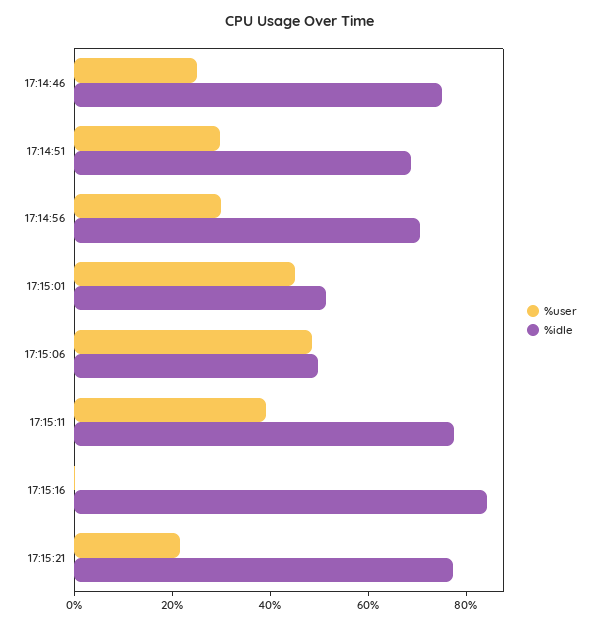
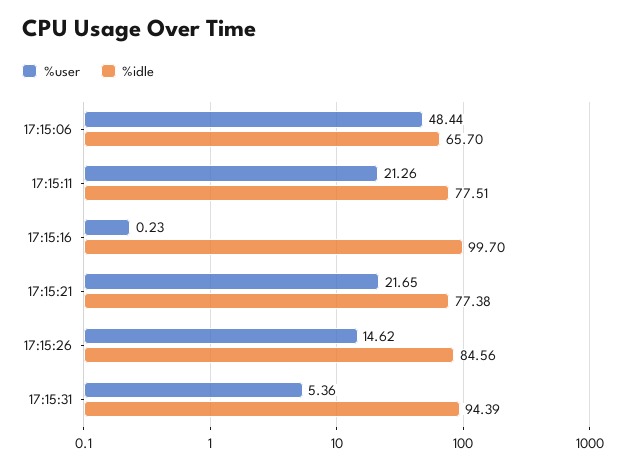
%user, 17:14:46: 25 -> none
%idle, 17:14:46: 75 -> none
%user, 17:14:51: 30 -> none
%idle, 17:14:51: 70 -> none
%user, 17:14:56: 30 -> none
%idle, 17:14:56: 70 -> none
%user, 17:15:01: 45 -> none
%idle, 17:15:01: 50 -> none
%idle, 17:15:06: 50 -> 65.7
%user, 17:15:11: 40 -> 21.26
%idle, 17:15:16: 85 -> 99.7
%user, 17:15:26: none -> 14.62
%idle, 17:15:26: none -> 84.56
%user, 17:15:31: none -> 5.36
%idle, 17:15:31: none -> 94.39

